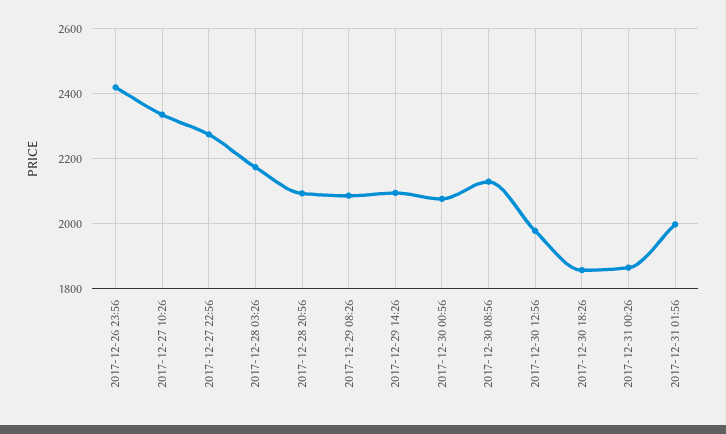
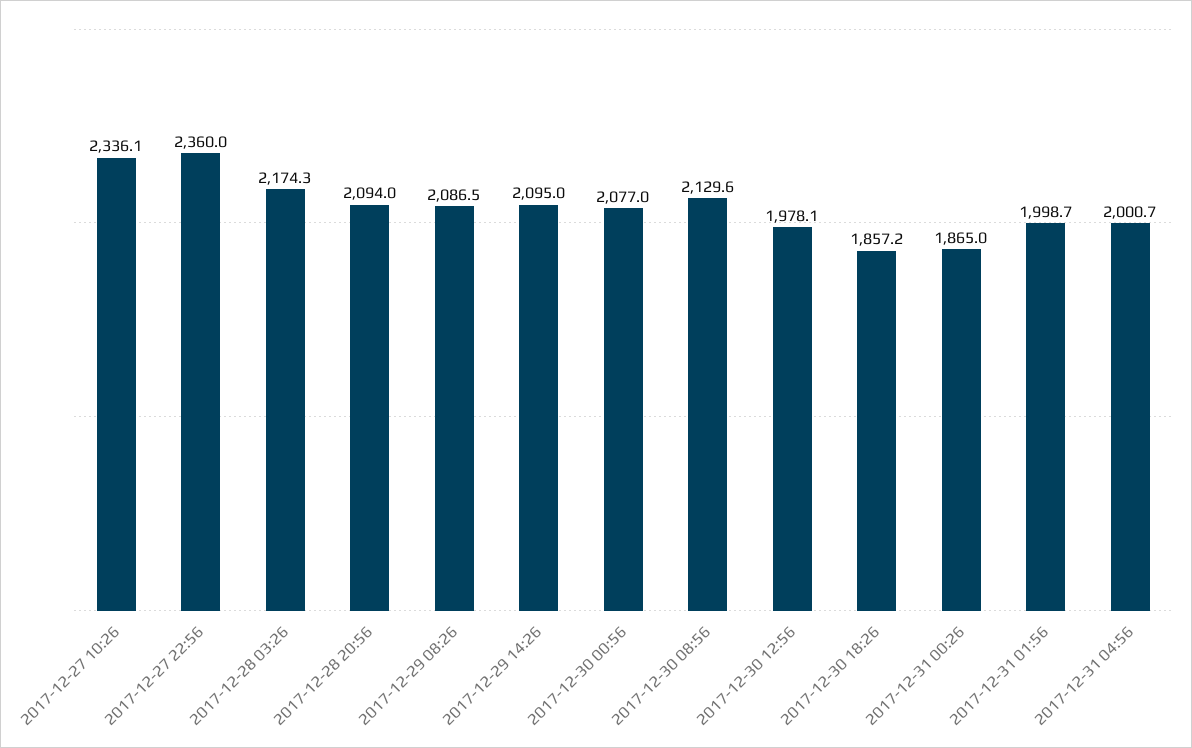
2017-12-26 23:56: 2420 -> none
2017-12-27 22:56: 2280 -> 2360
2017-12-31 04:56: none -> 2000.7

